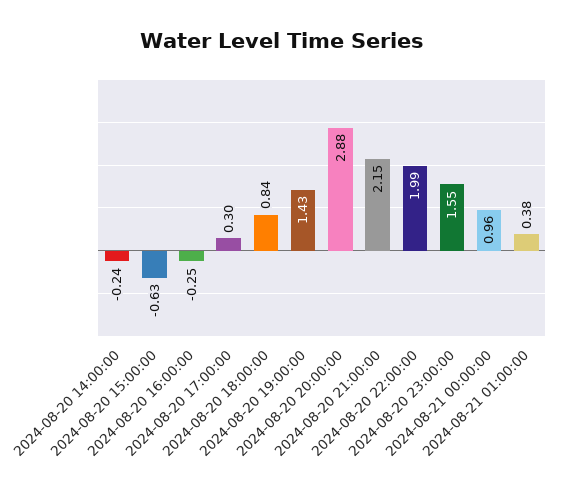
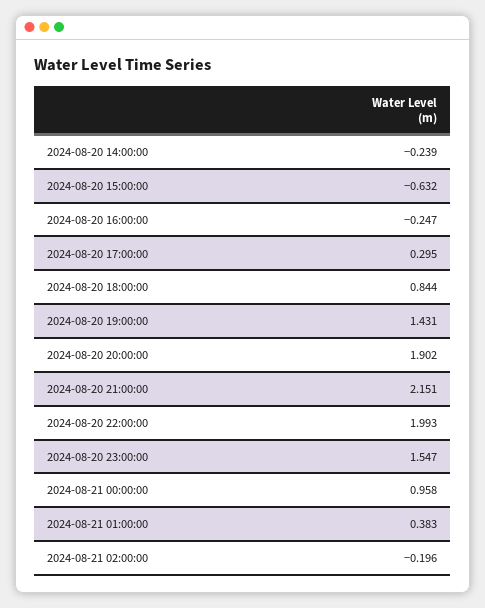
2024-08-20 20:00:00: 2.88 -> 1.902
2024-08-21 02:00:00: none -> -0.196

